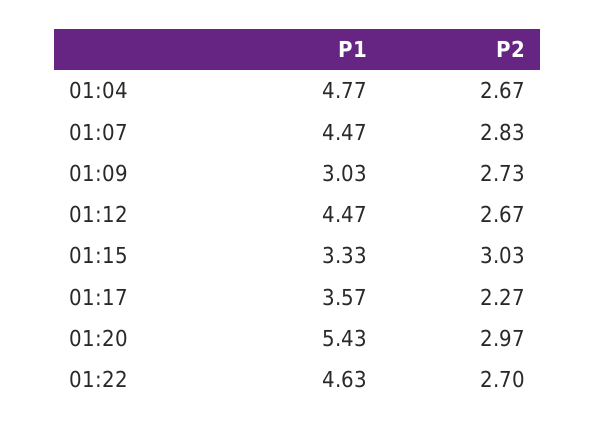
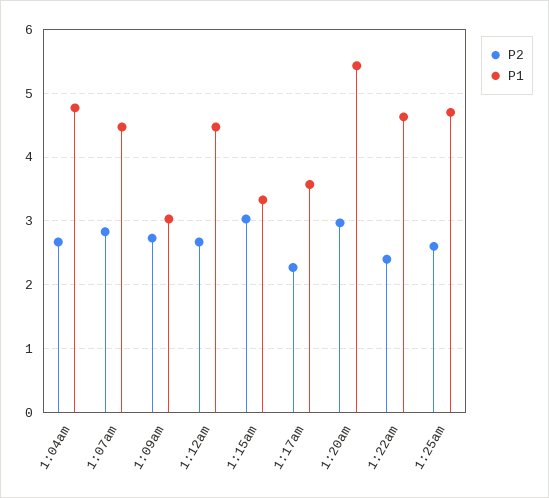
P2, 01:22: 2.7 -> 2.4
P2, 1:25am: none -> 2.6
P1, 1:25am: none -> 4.7

